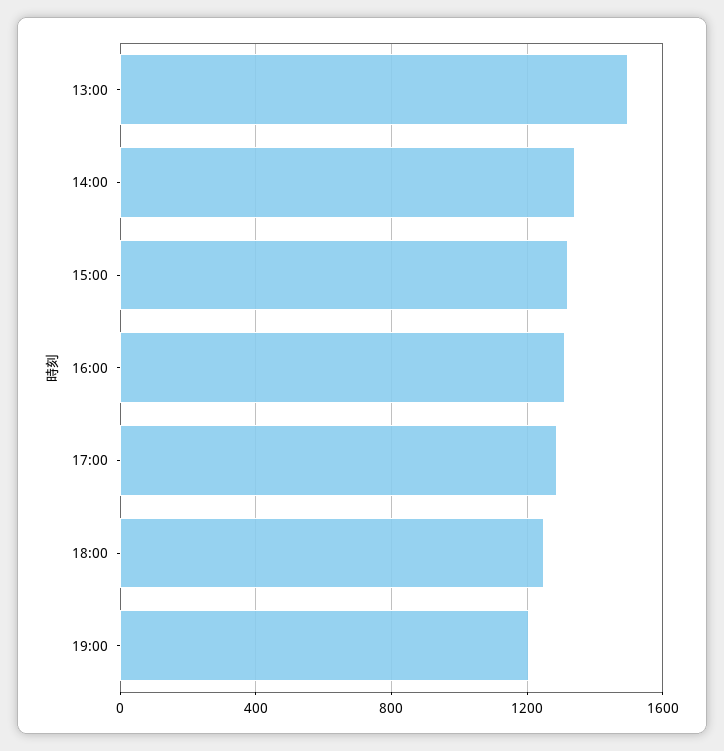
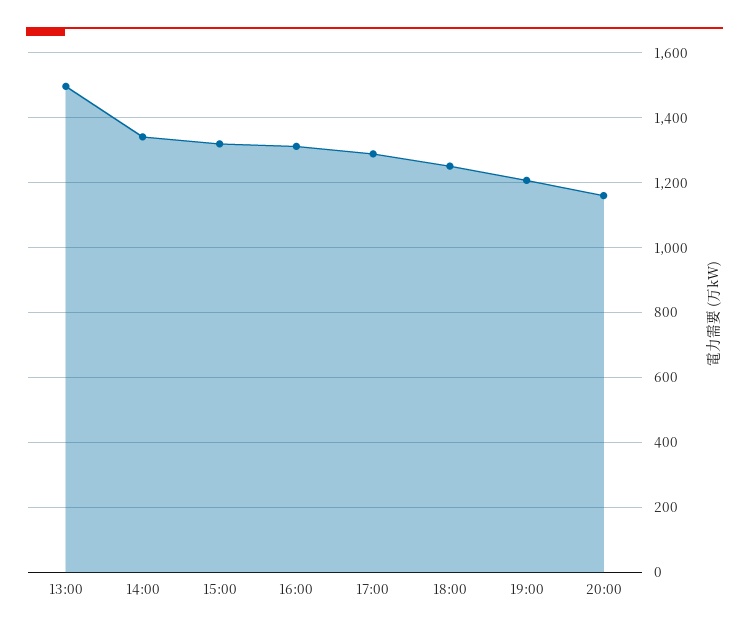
20:00: none -> 1160

